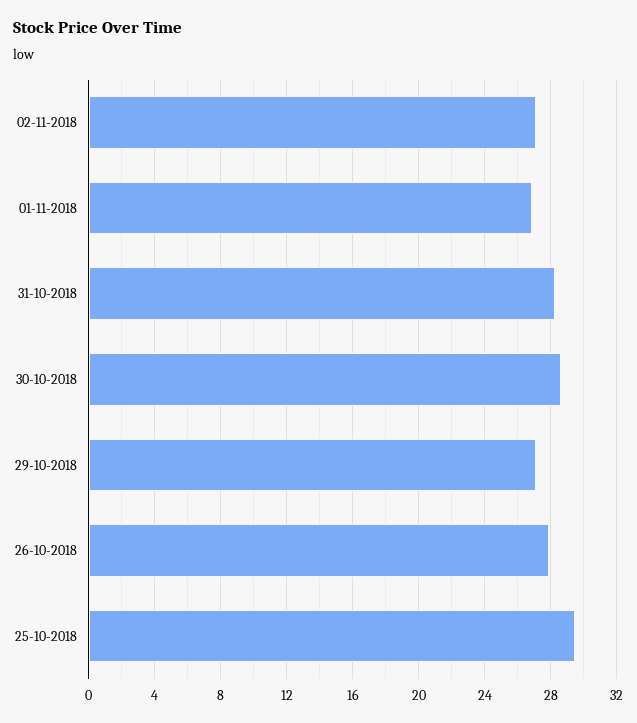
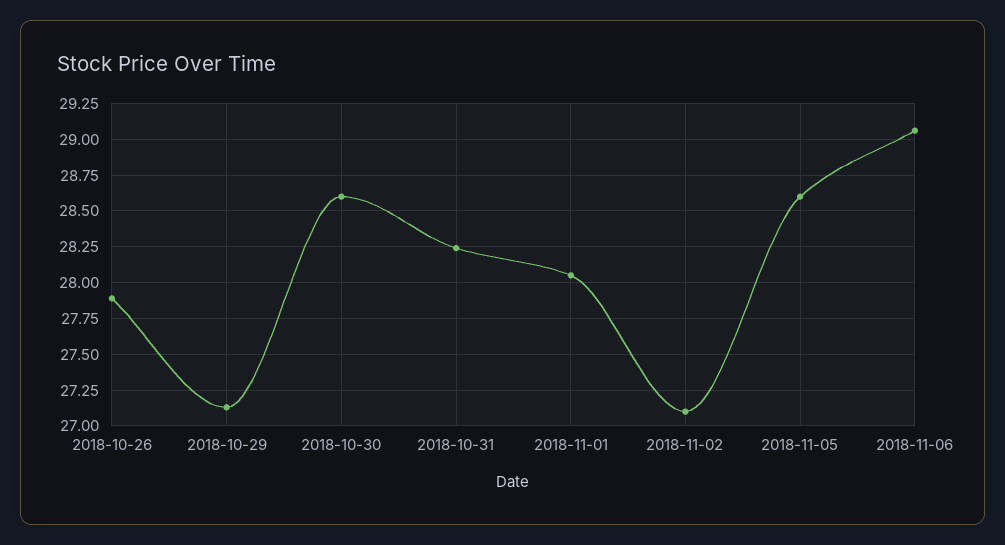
01-11-2018: 27 -> 28.05
25-10-2018: 29.5 -> none
2018-11-05: none -> 28.6
2018-11-06: none -> 29.05

